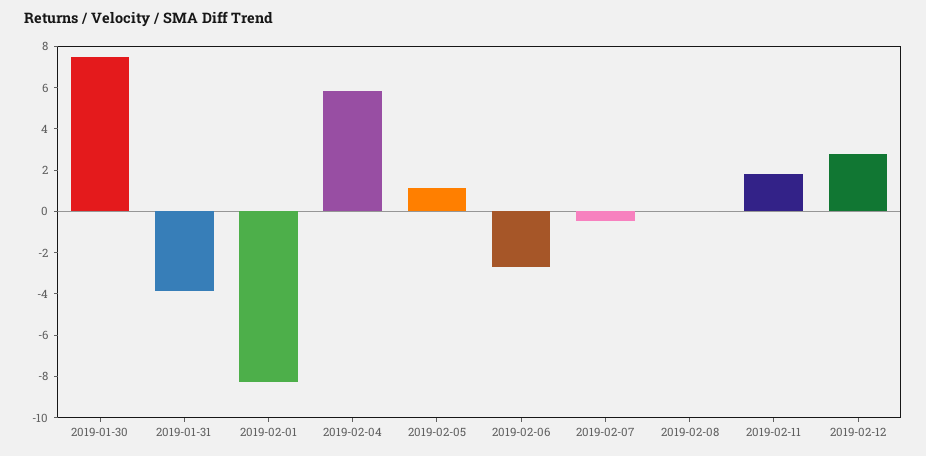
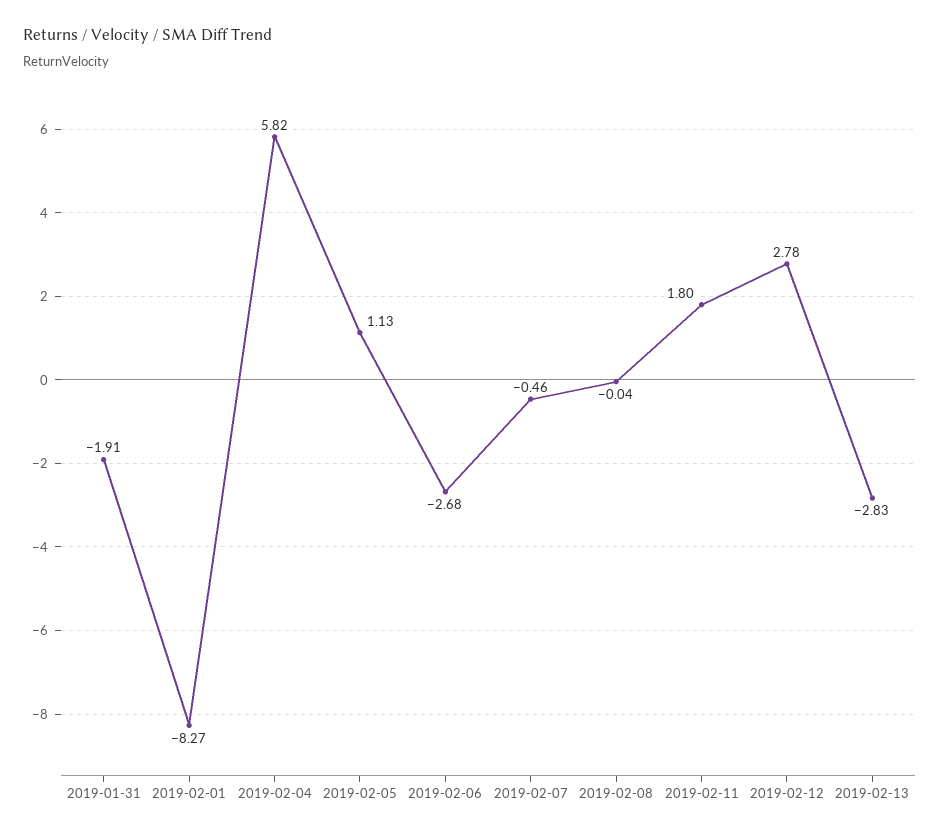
2019-01-30: 7.5 -> none
2019-01-31: -4 -> -1.91
2019-02-13: none -> -2.83

